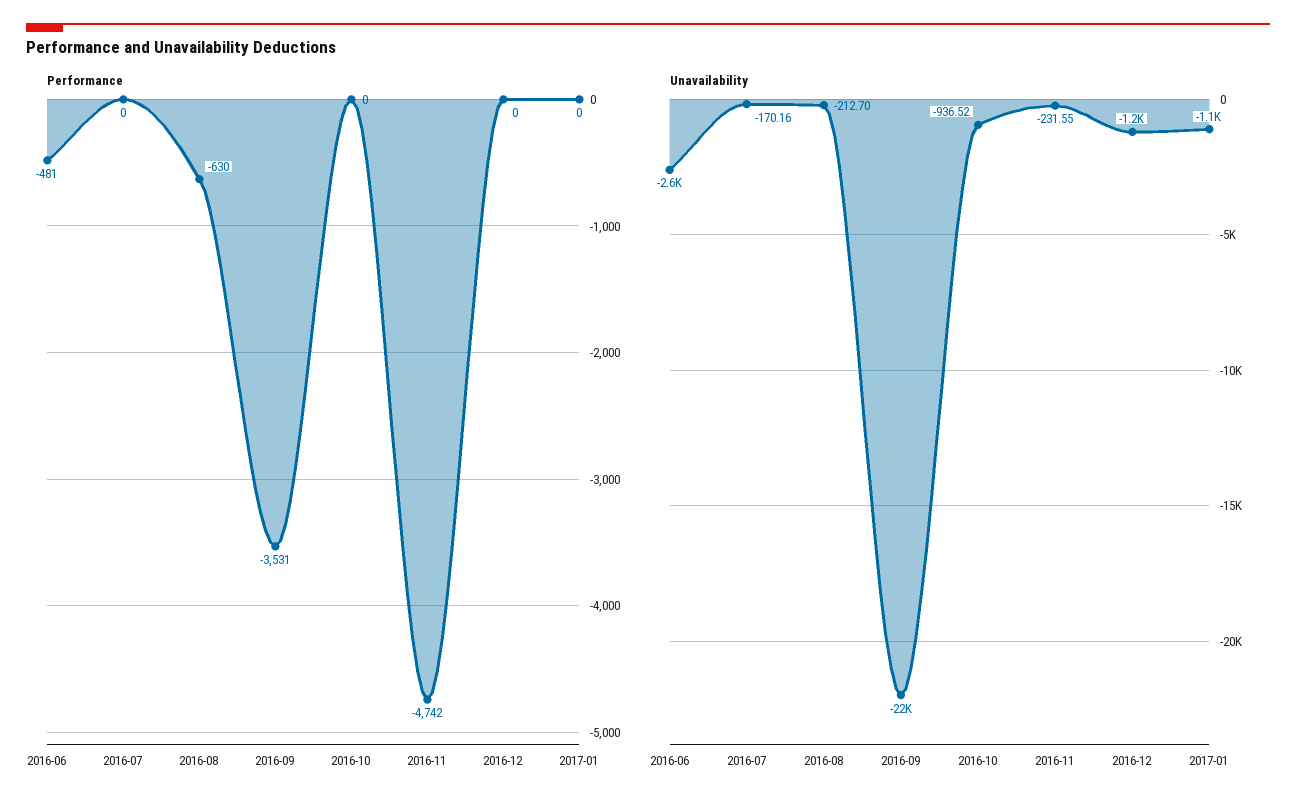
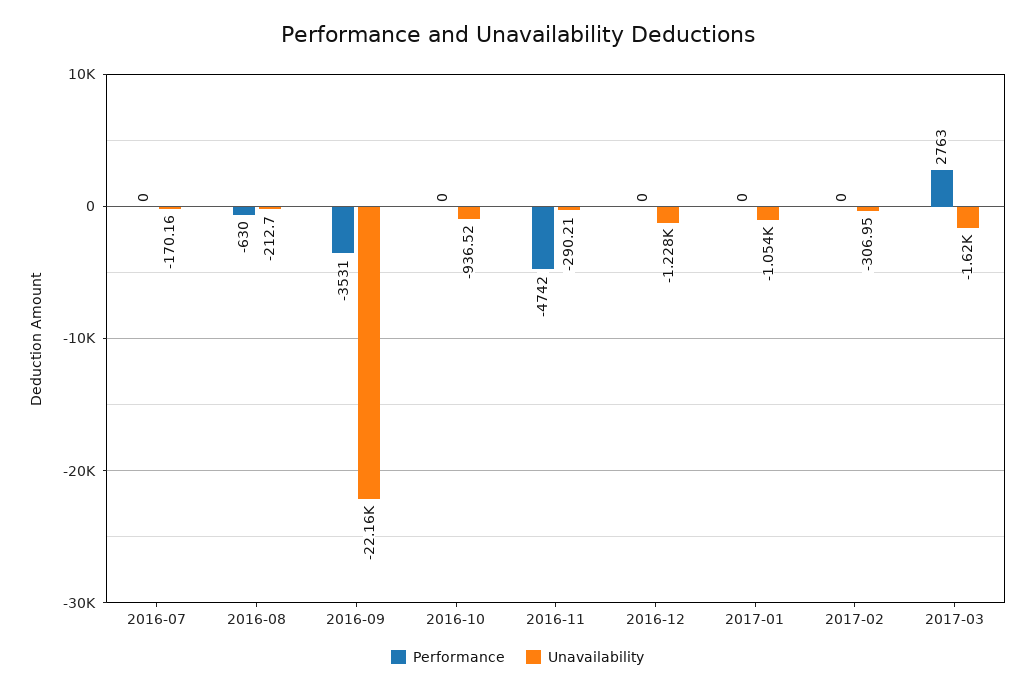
Performance, 2016-06: -481 -> none
Unavailability, 2016-06: -2600 -> none
Unavailability, 2016-11: -231.55 -> -290.21
Performance, 2017-02: none -> 0
Unavailability, 2017-02: none -> -306.95
Performance, 2017-03: none -> 2763
Unavailability, 2017-03: none -> -1620

